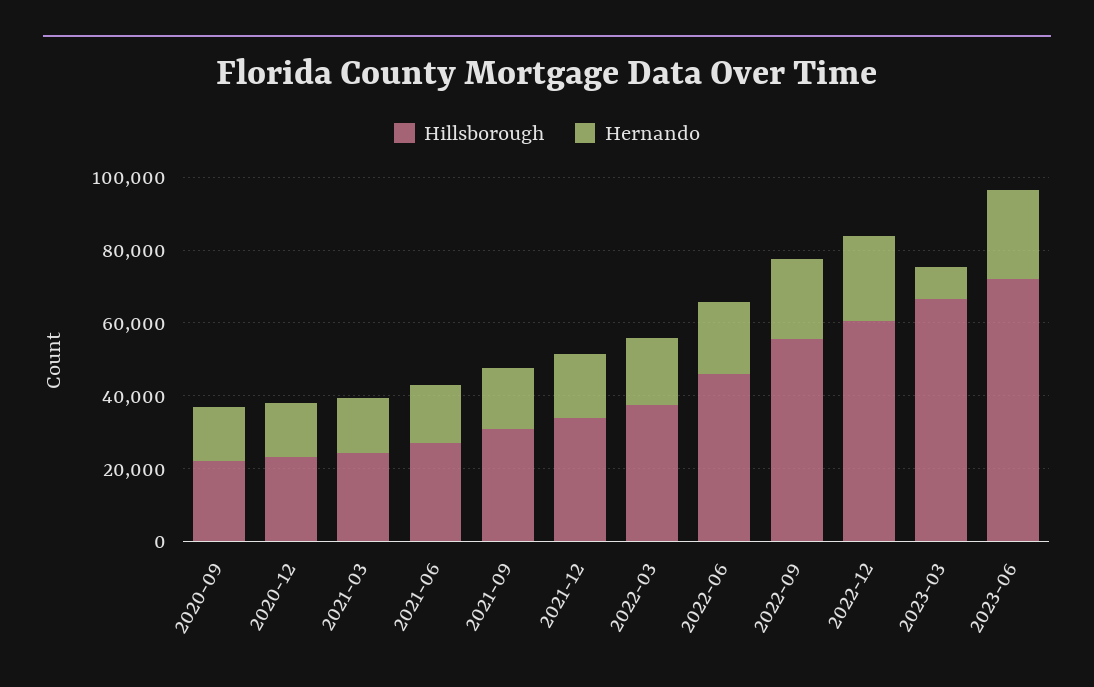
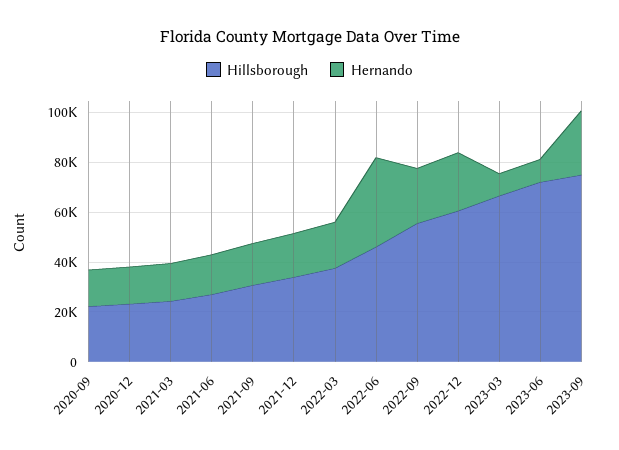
Hernando, 2022-06: 20000 -> 35000
Hernando, 2023-06: 25000 -> 10000
Hillsborough, 2023-09: none -> 75000
Hernando, 2023-09: none -> 25000

